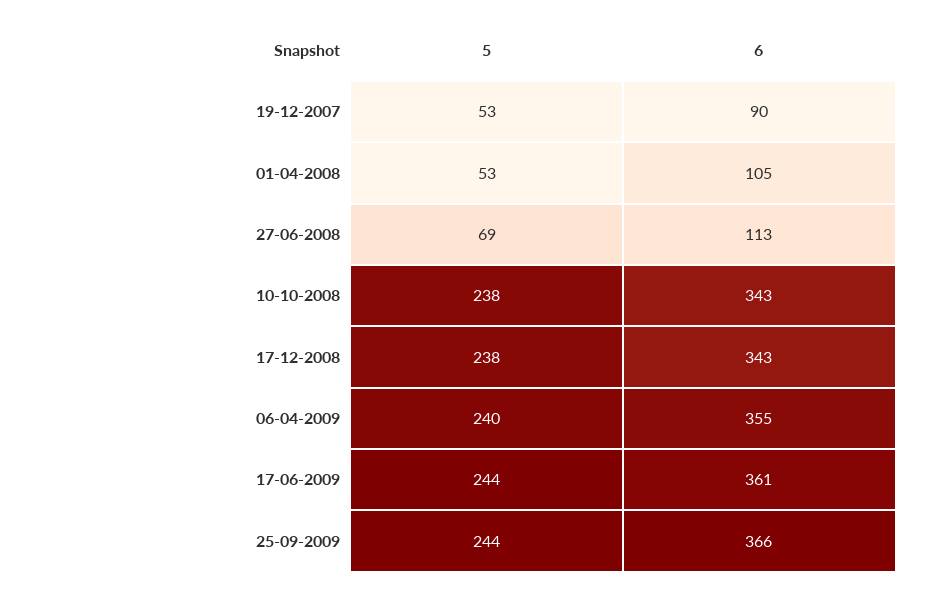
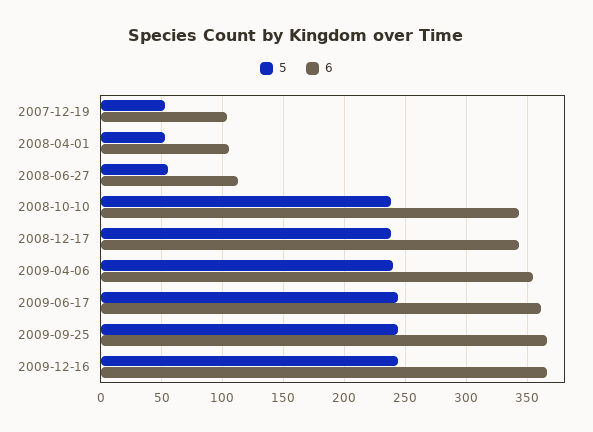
6, 19-12-2007: 90 -> 105
5, 27-06-2008: 69 -> 55
5, 2009-12-16: none -> 245
6, 2009-12-16: none -> 365

